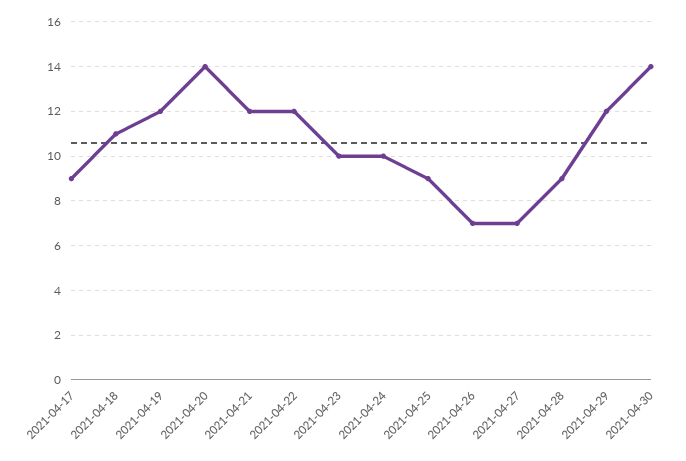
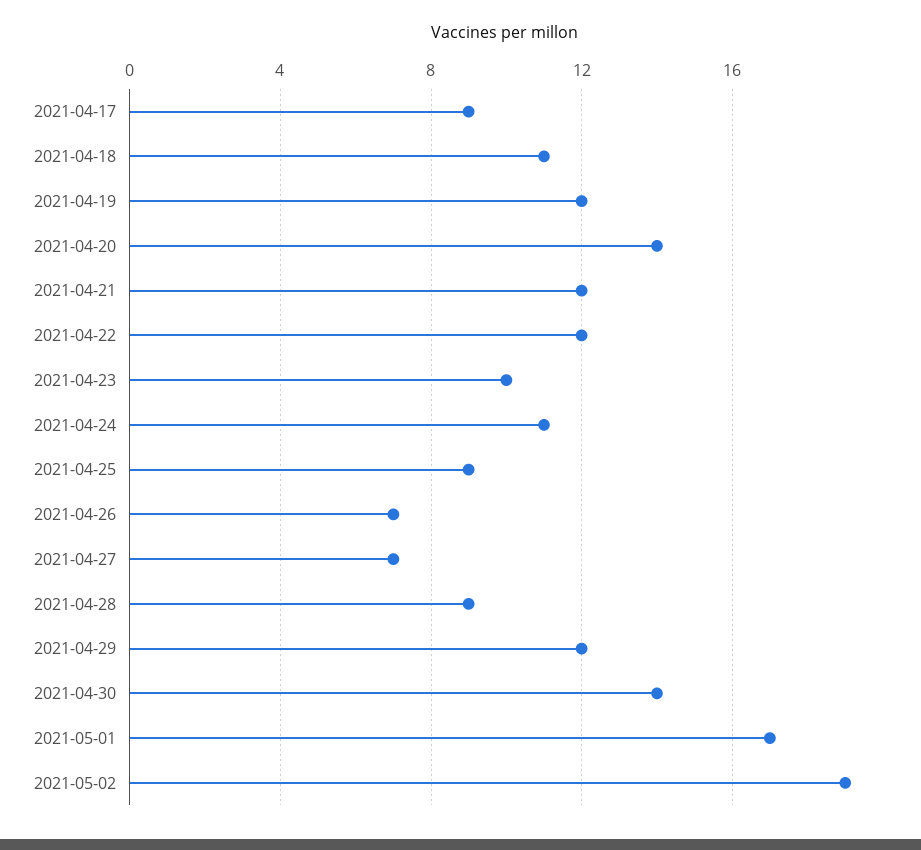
2021-04-24: 10 -> 11
2021-05-01: none -> 17
2021-05-02: none -> 19

